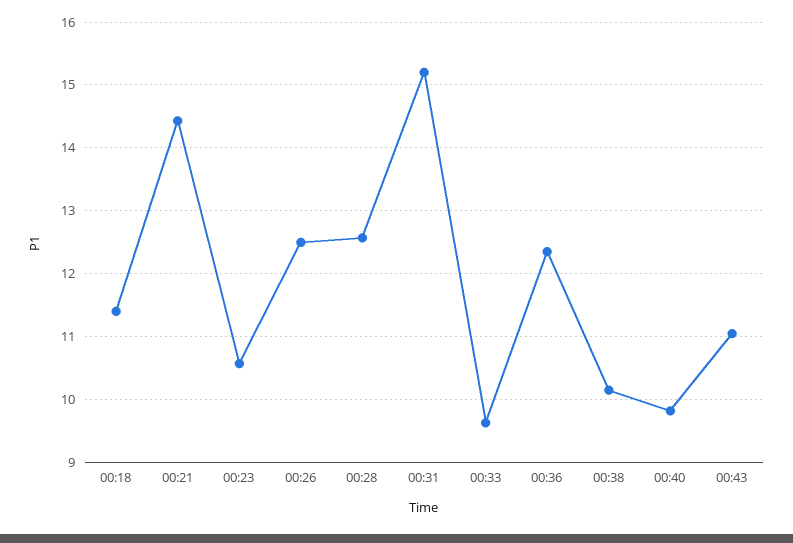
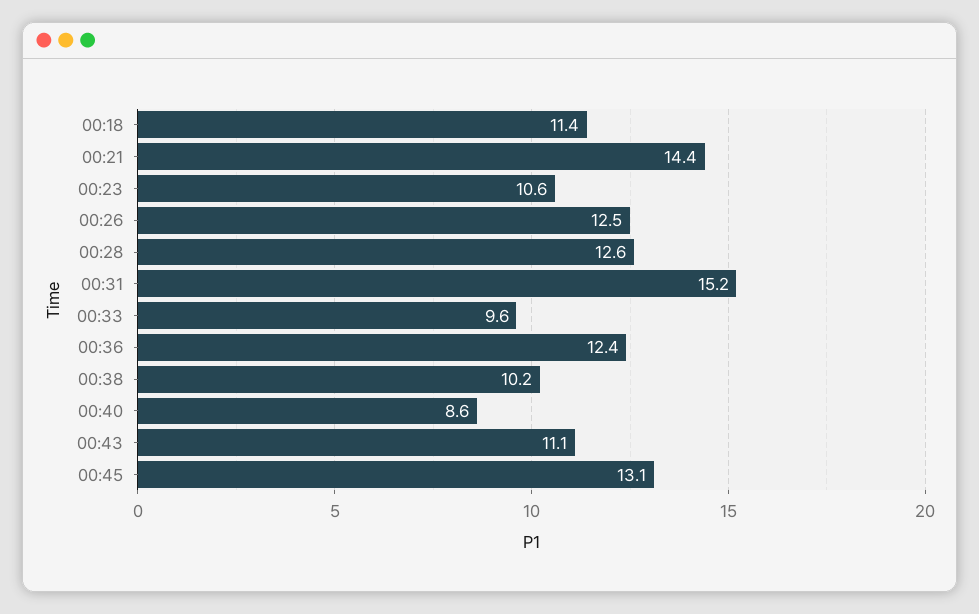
00:40: 9.8 -> 8.6
00:45: none -> 13.1

